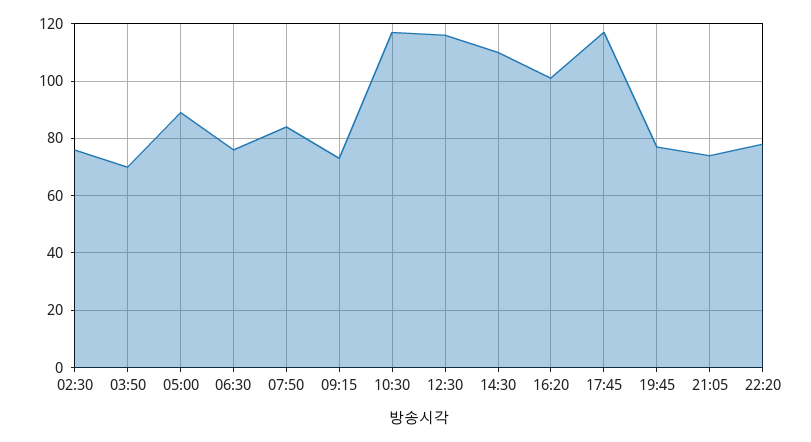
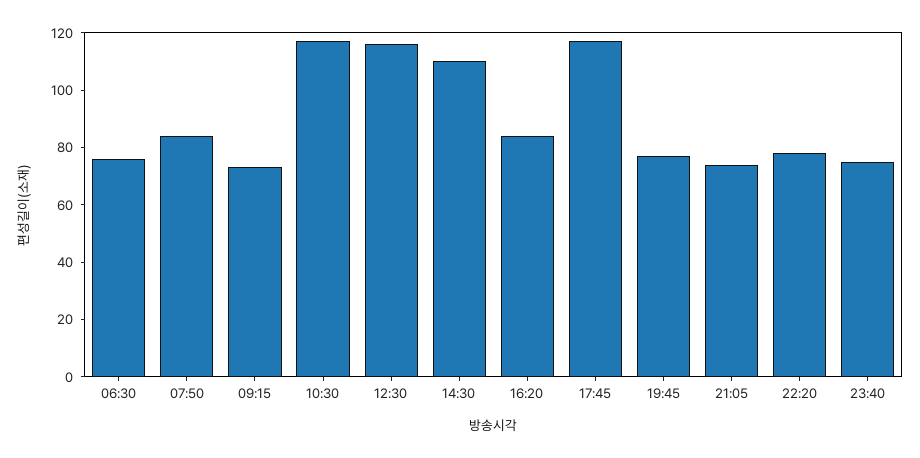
02:30: 75 -> none
03:50: 70 -> none
05:00: 90 -> none
16:20: 100 -> 85
23:40: none -> 75

